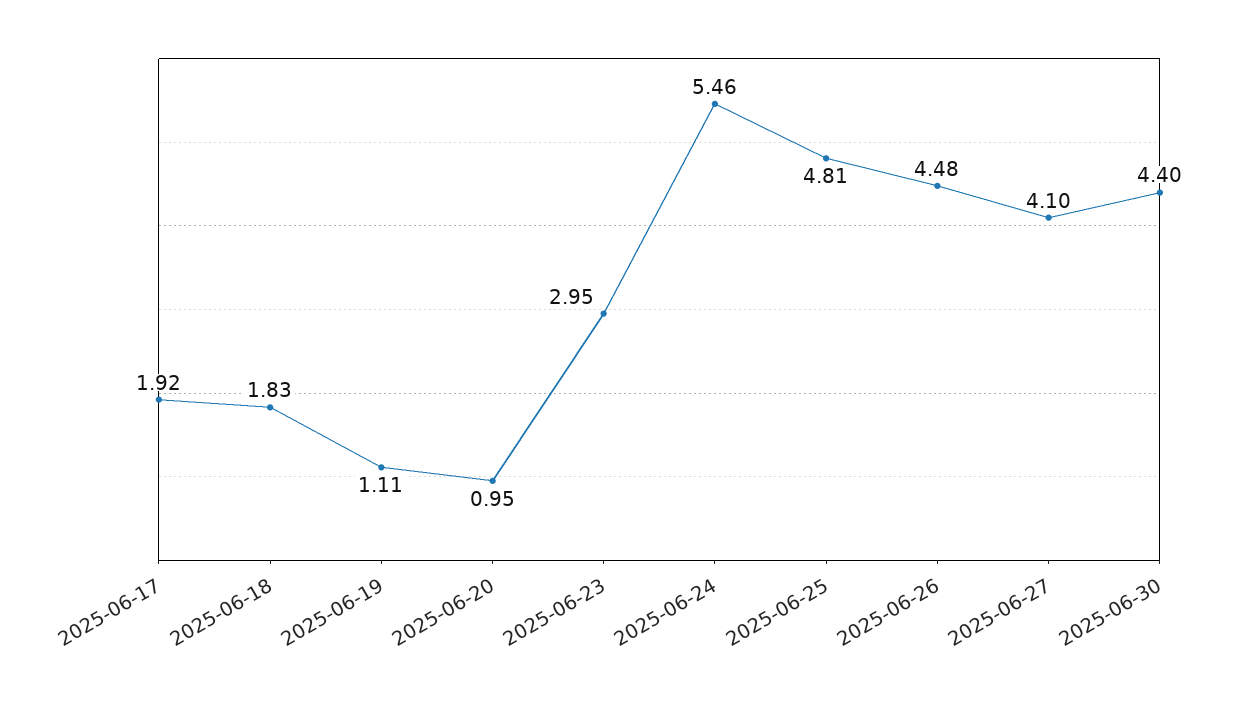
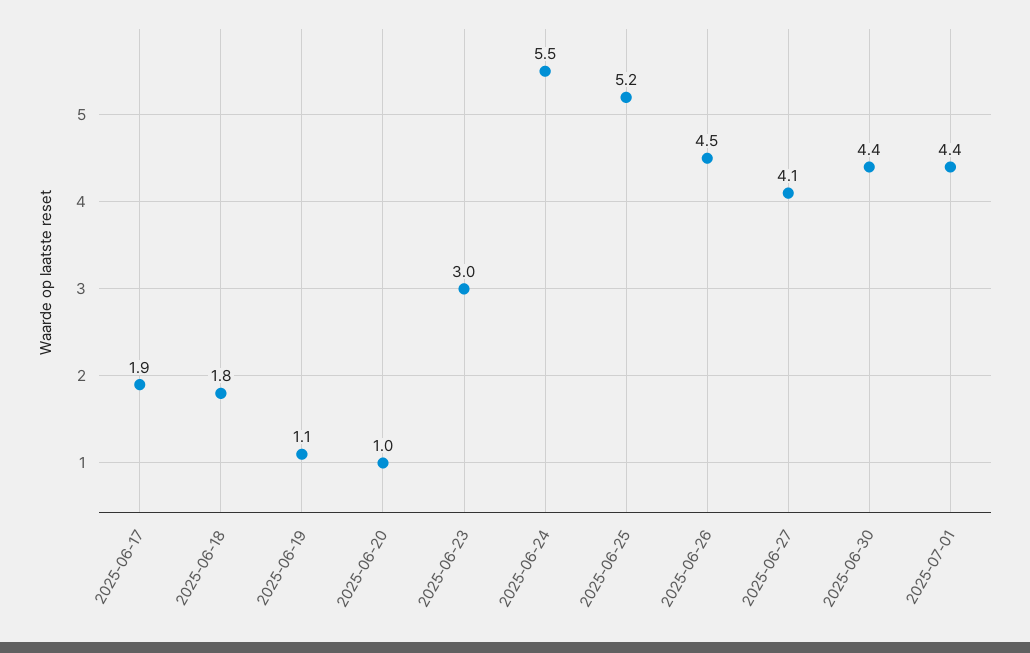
2025-06-25: 4.81 -> 5.2
2025-07-01: none -> 4.4

